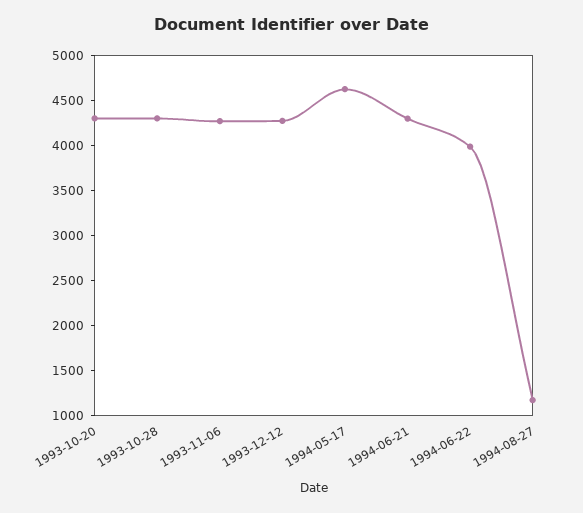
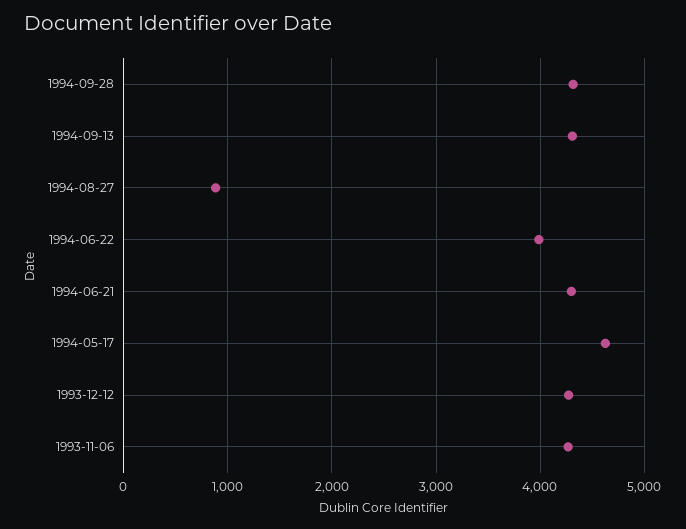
1993-10-20: 4300 -> none
1993-10-28: 4300 -> none
1994-08-27: 1200 -> 900
1994-09-28: none -> 4300
1994-09-13: none -> 4300

